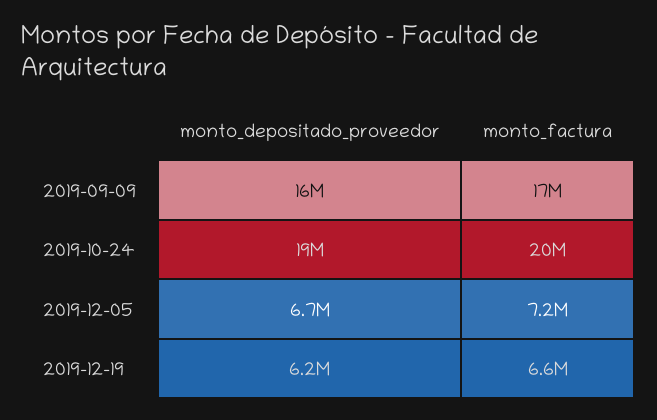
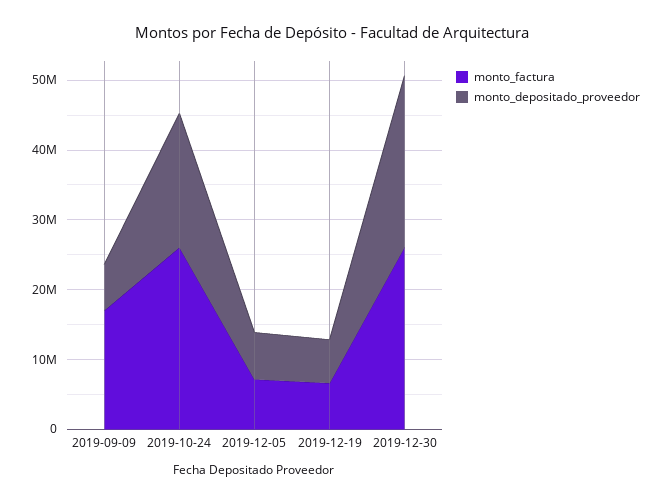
monto_depositado_proveedor, 2019-09-09: 16000000 -> 6000000
monto_factura, 2019-10-24: 20000000 -> 26000000
monto_factura, 2019-12-30: none -> 26000000
monto_depositado_proveedor, 2019-12-30: none -> 24000000

